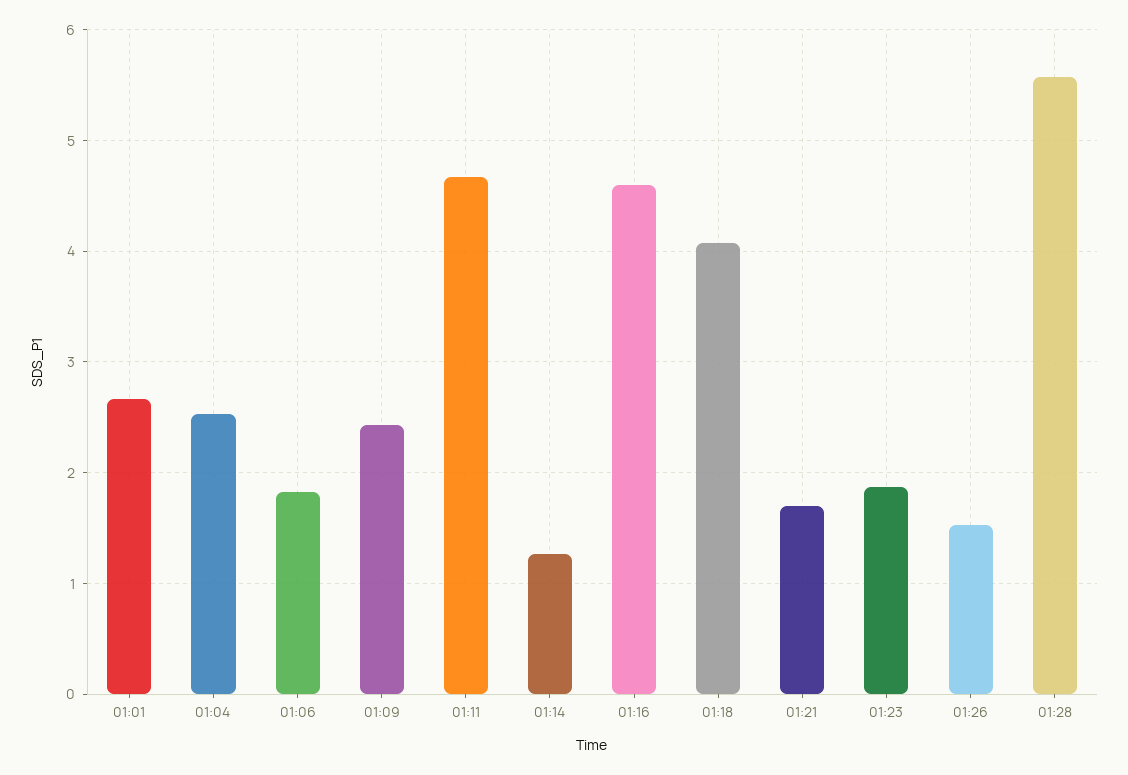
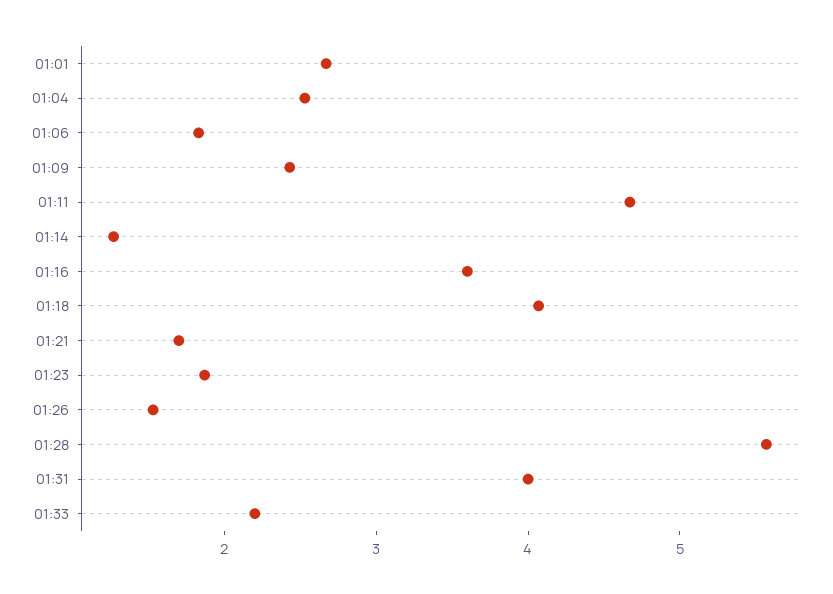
01:16: 4.6 -> 3.6
01:31: none -> 4
01:33: none -> 2.2

